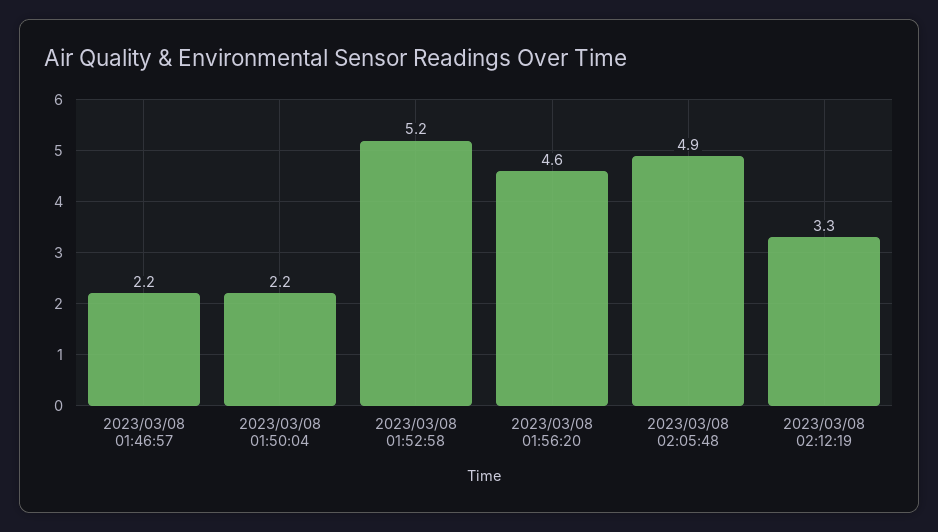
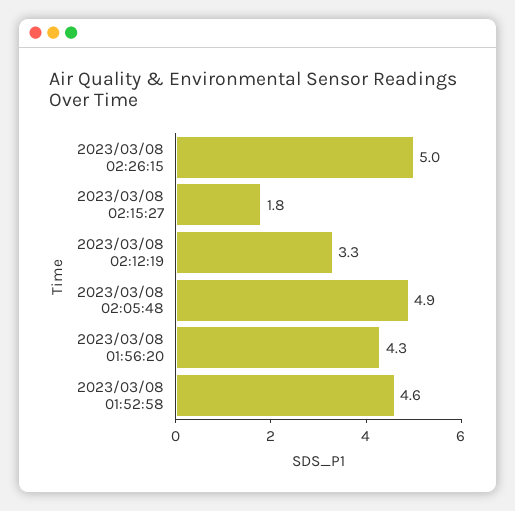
2023/03/08 01:46:57: 2.2 -> none
2023/03/08 01:50:04: 2.2 -> none
2023/03/08 01:52:58: 5.2 -> 4.6
2023/03/08 01:56:20: 4.6 -> 4.3
2023/03/08 02:26:15: none -> 5
2023/03/08 02:15:27: none -> 1.8

